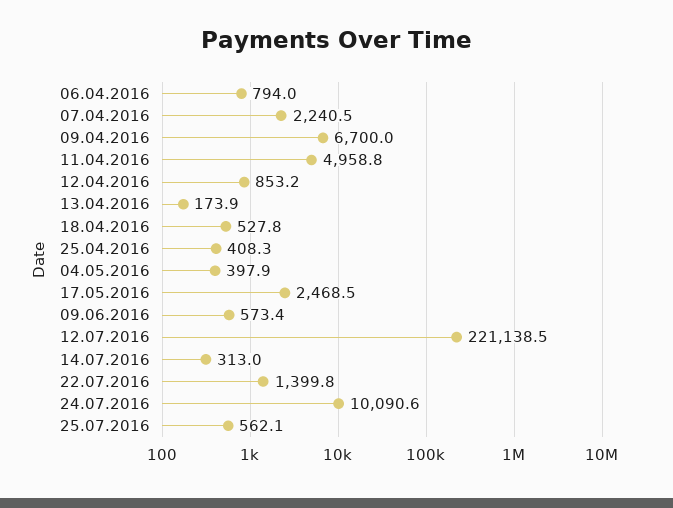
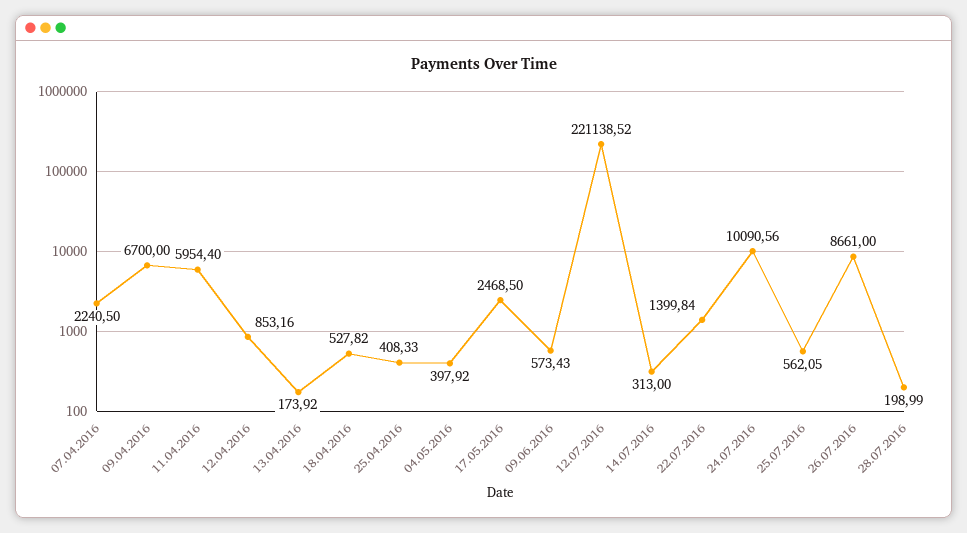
06.04.2016: 794 -> none
11.04.2016: 4958.8 -> 5954.4
26.07.2016: none -> 8661
28.07.2016: none -> 198.99

